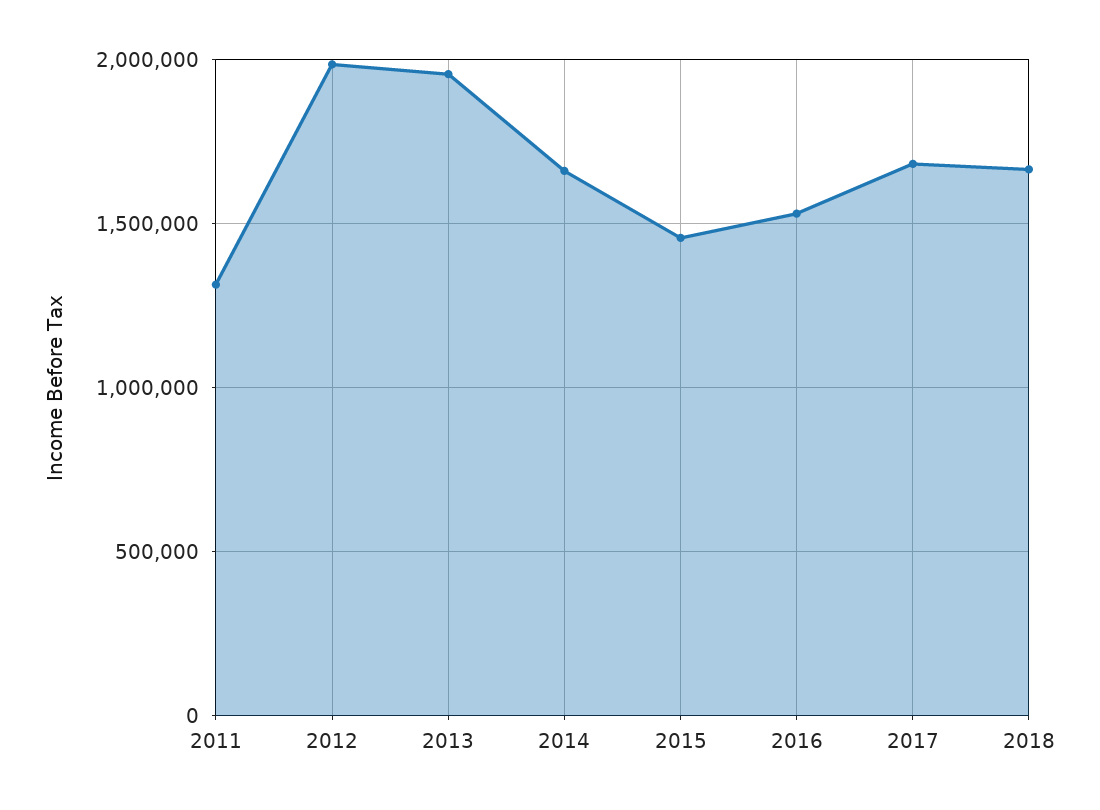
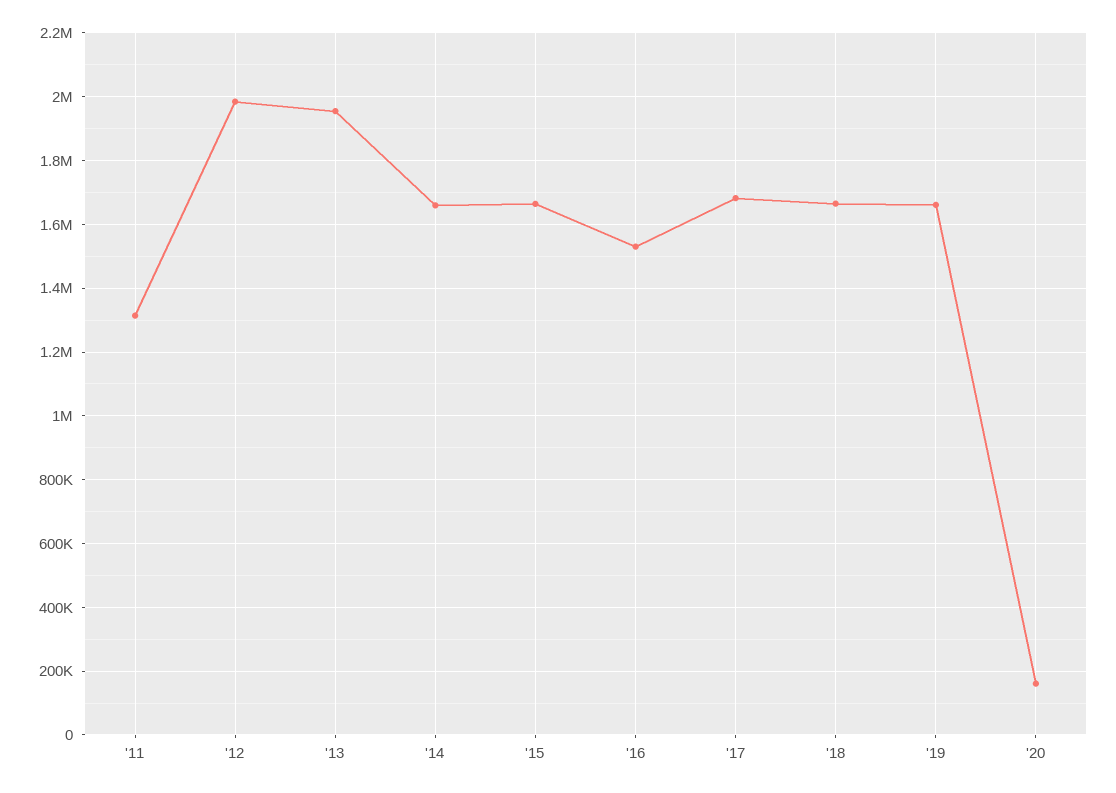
2015: 1450000 -> 1660000
'19: none -> 1660000
'20: none -> 160000

